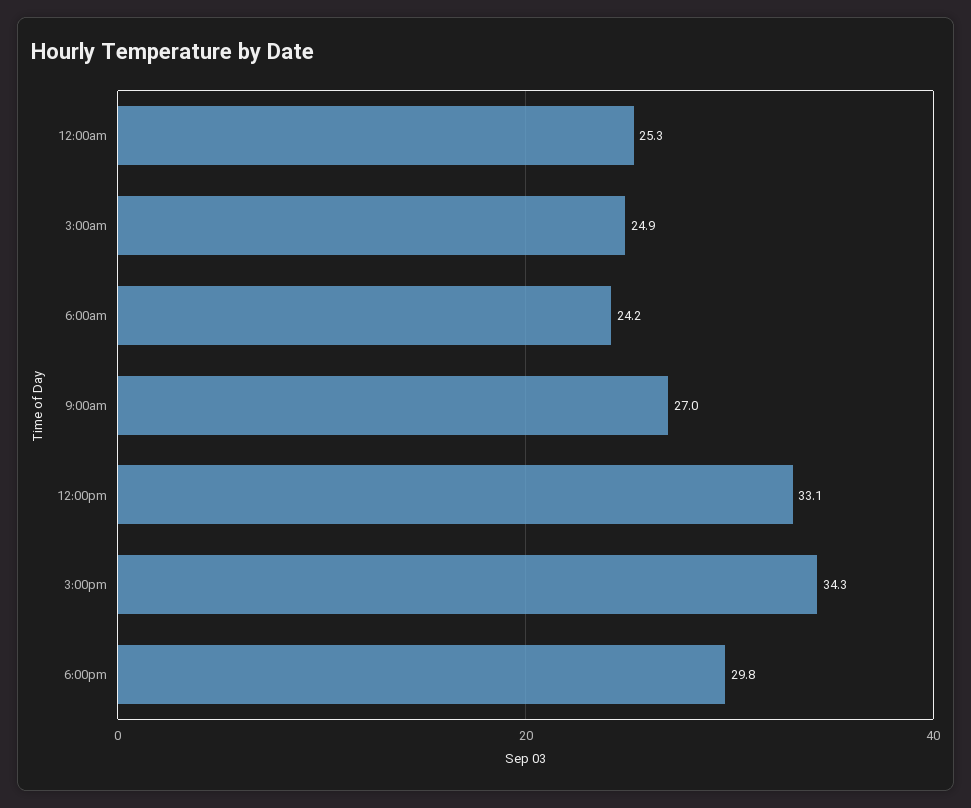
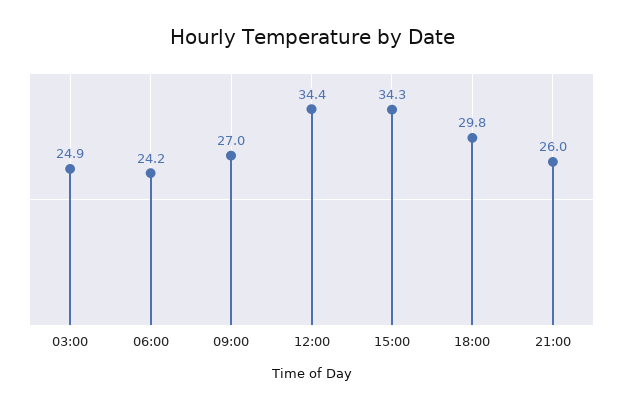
12:00am: 25.3 -> none
12:00pm: 33.1 -> 34.4
21:00: none -> 26

